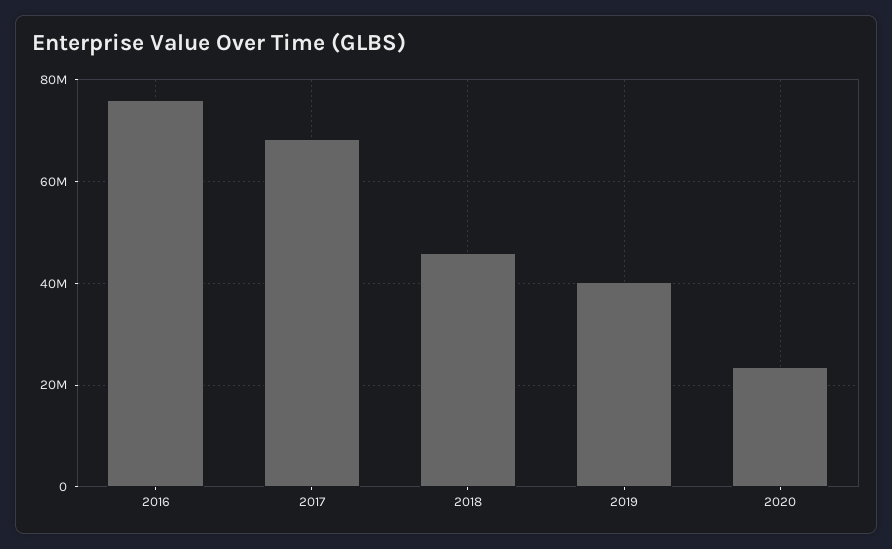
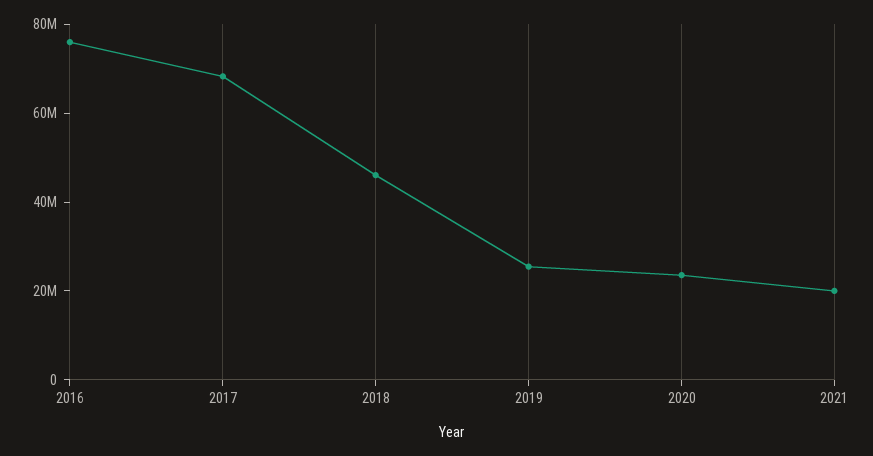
2019: 40000000 -> 25000000
2021: none -> 20000000

